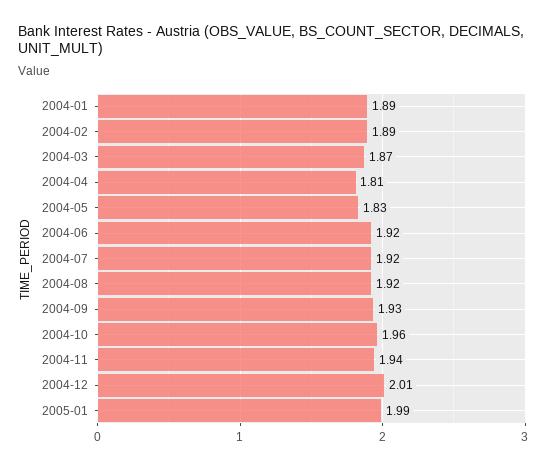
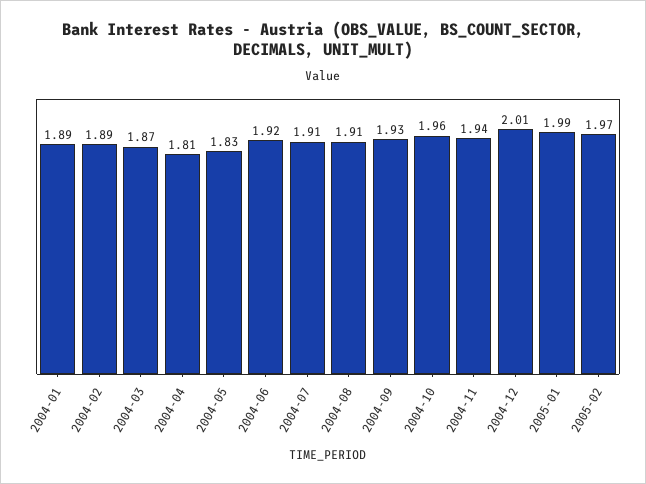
2004-07: 1.92 -> 1.91
2004-08: 1.92 -> 1.91
2005-02: none -> 1.97

